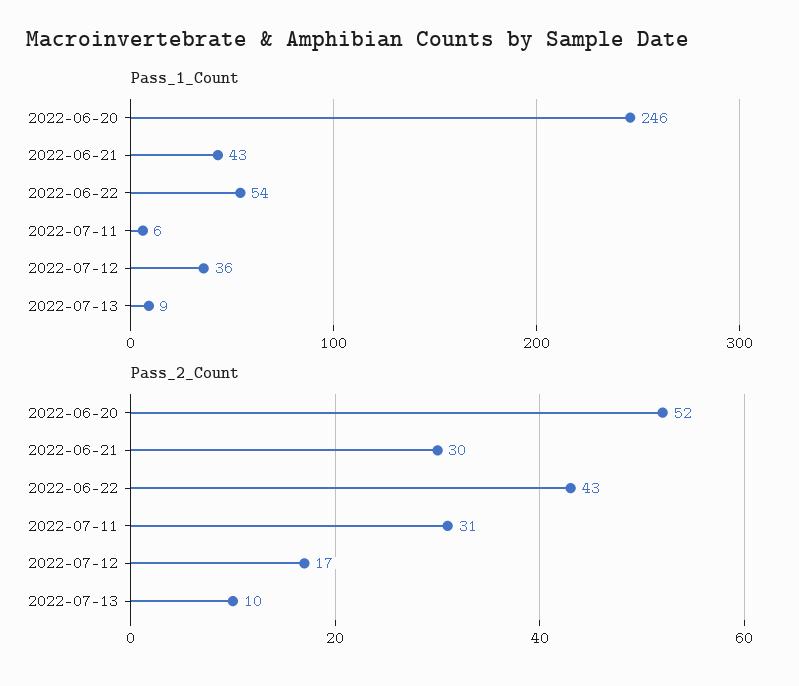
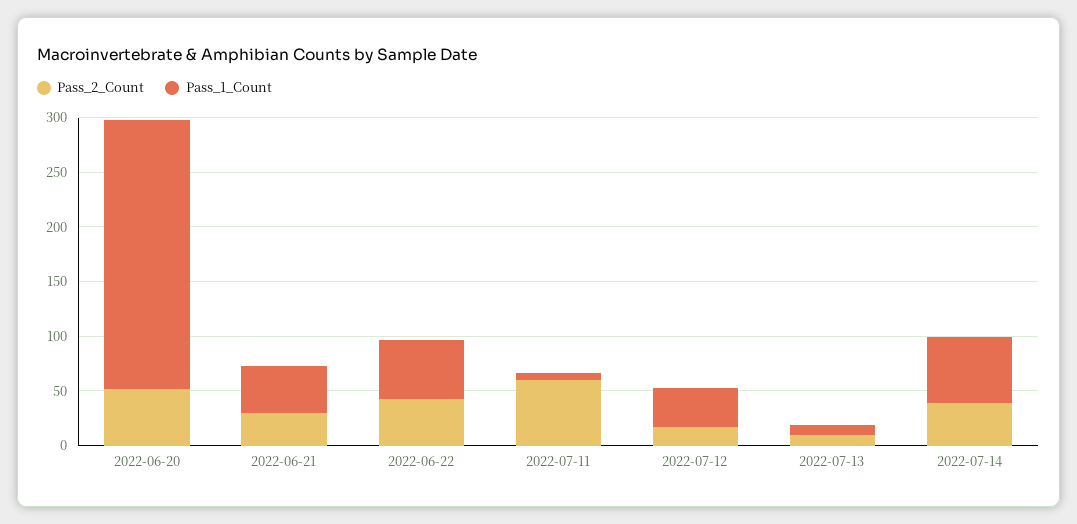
Pass_2_Count, 2022-07-11: 31 -> 60
Pass_2_Count, 2022-07-14: none -> 40
Pass_1_Count, 2022-07-14: none -> 60

